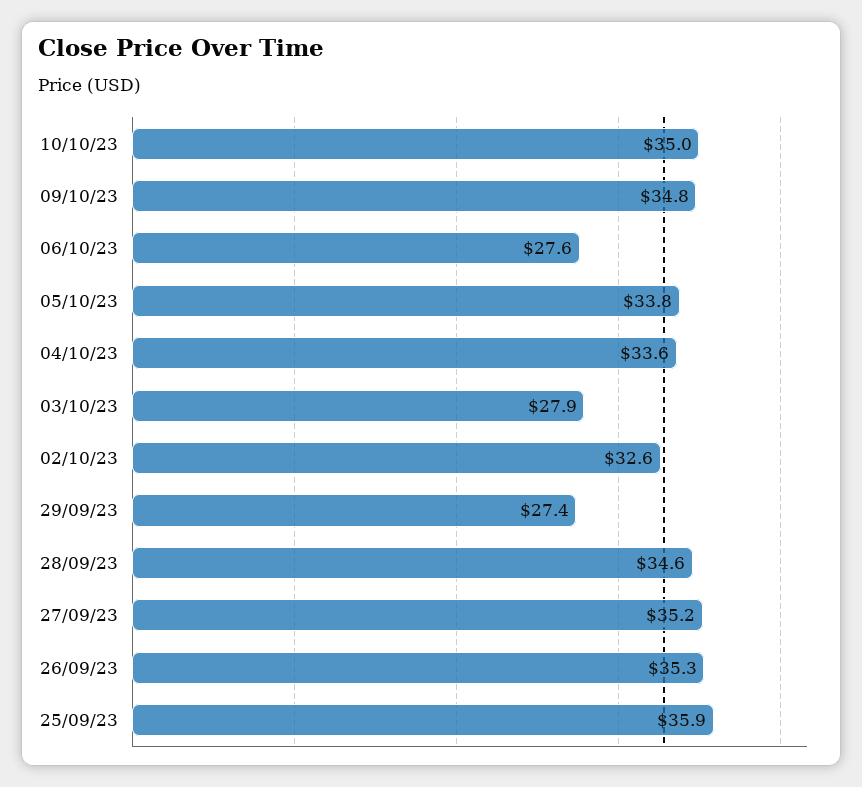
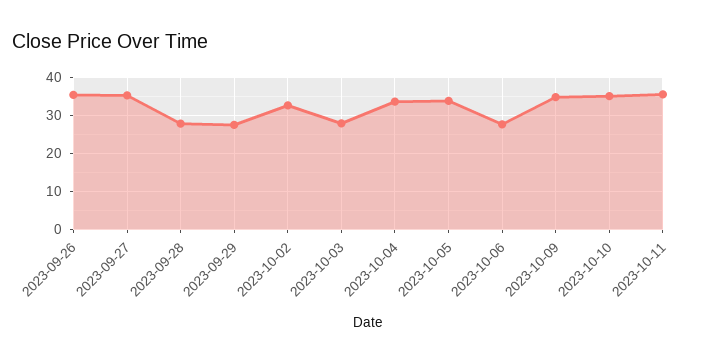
28/09/23: 34.6 -> 28
25/09/23: 35.9 -> none
2023-10-11: none -> 36

